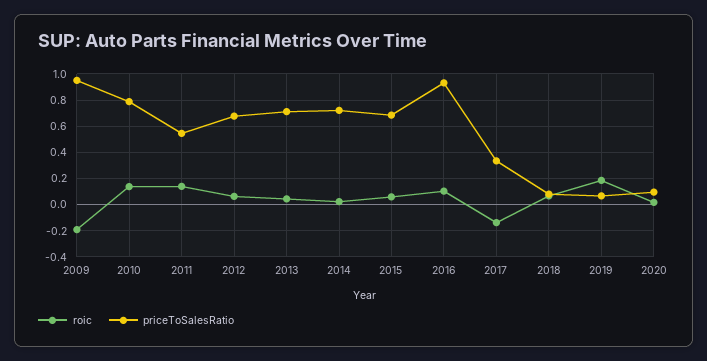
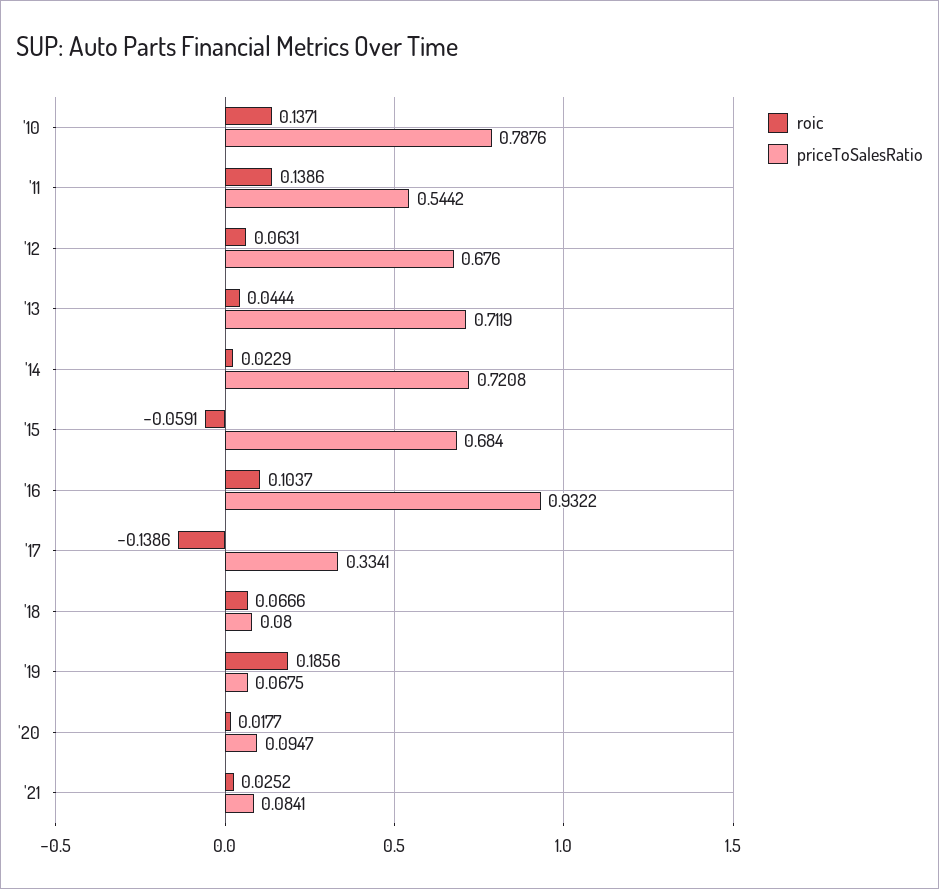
roic, 2009: -0.2 -> none
priceToSalesRatio, 2009: 0.95 -> none
roic, 2015: 0.05 -> -0.0591
roic, '21: none -> 0.0252
priceToSalesRatio, '21: none -> 0.0841

